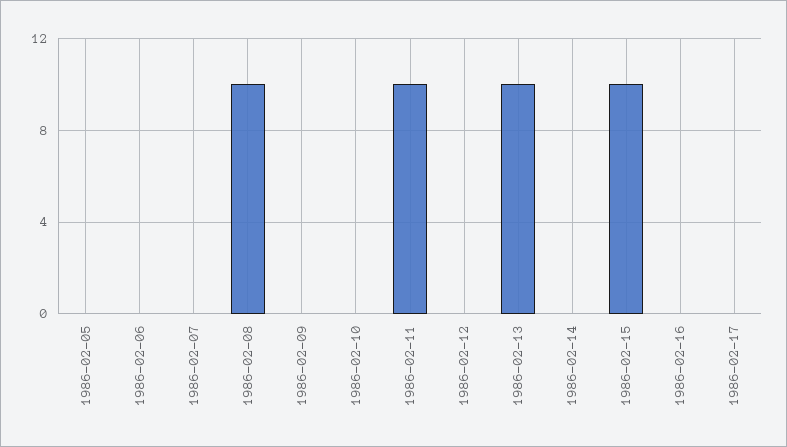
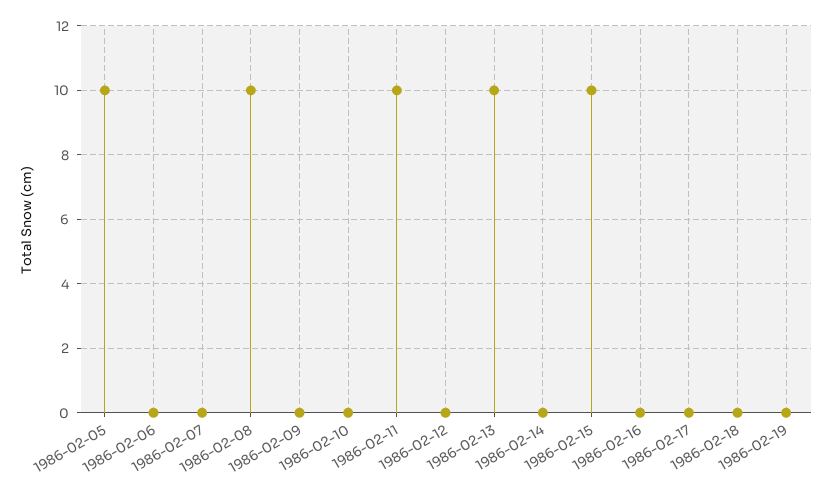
1986-02-05: 0 -> 10
1986-02-18: none -> 0
1986-02-19: none -> 0

